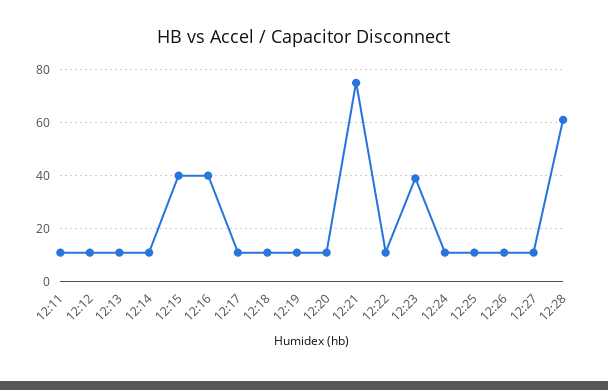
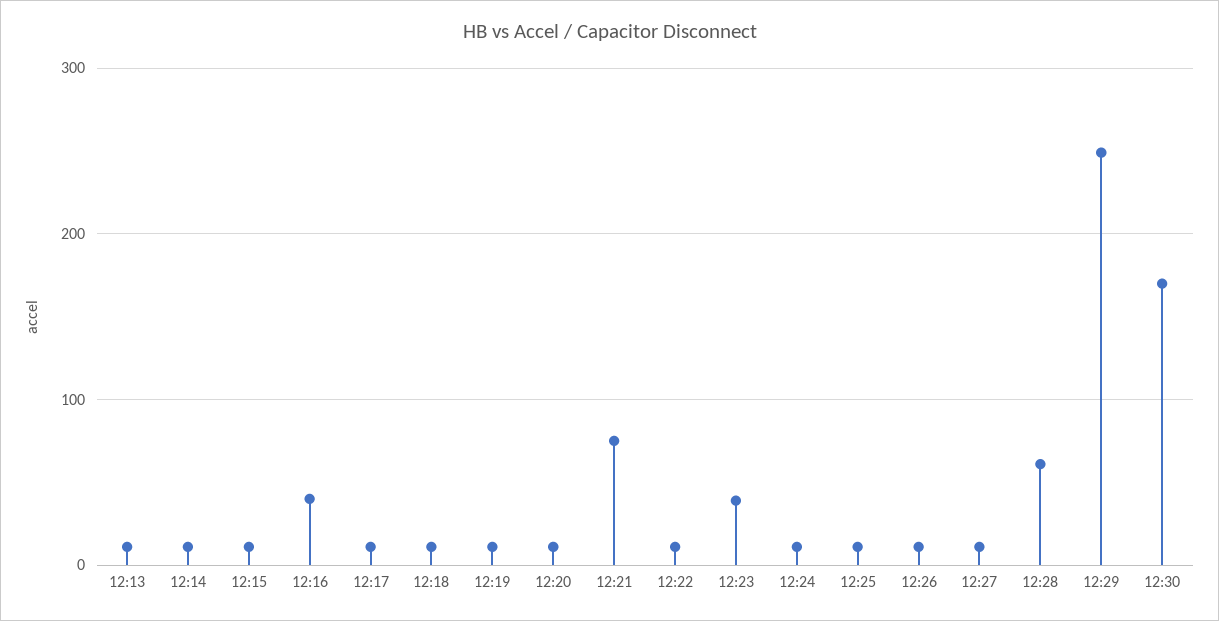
12:11: 10 -> none
12:12: 10 -> none
12:15: 40 -> 10
12:29: none -> 250
12:30: none -> 170

